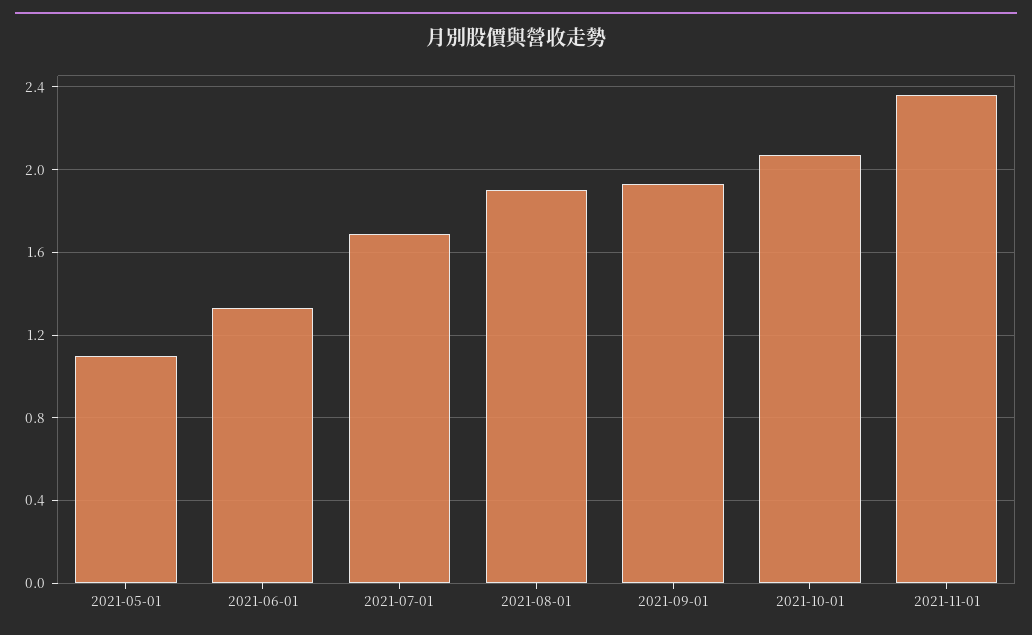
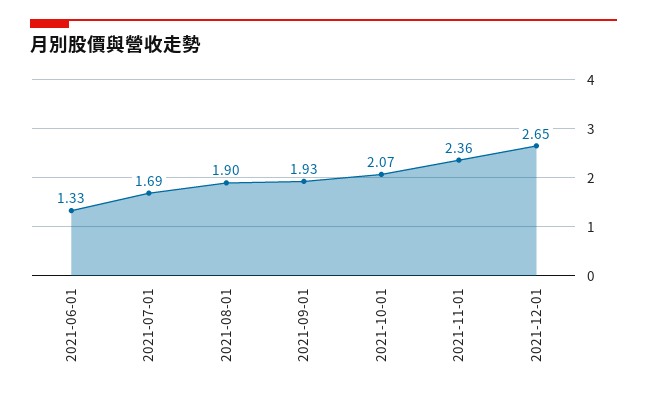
2021-05-01: 1.1 -> none
2021-12-01: none -> 2.65

